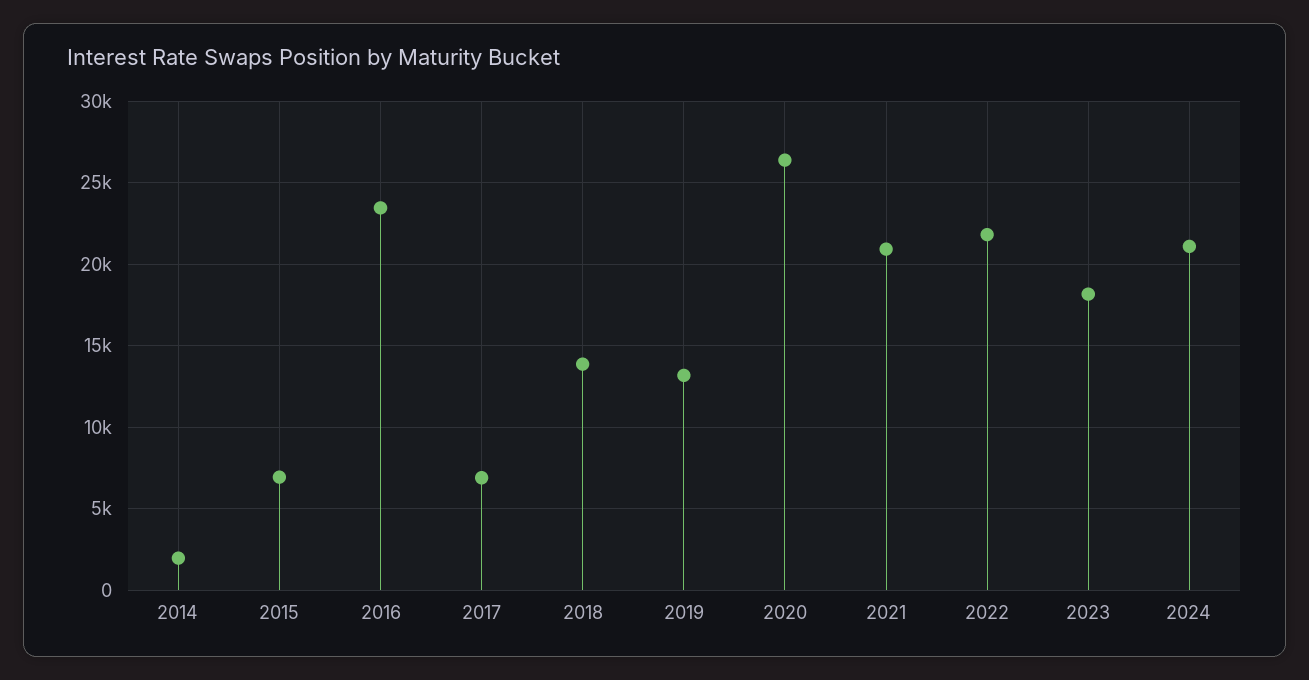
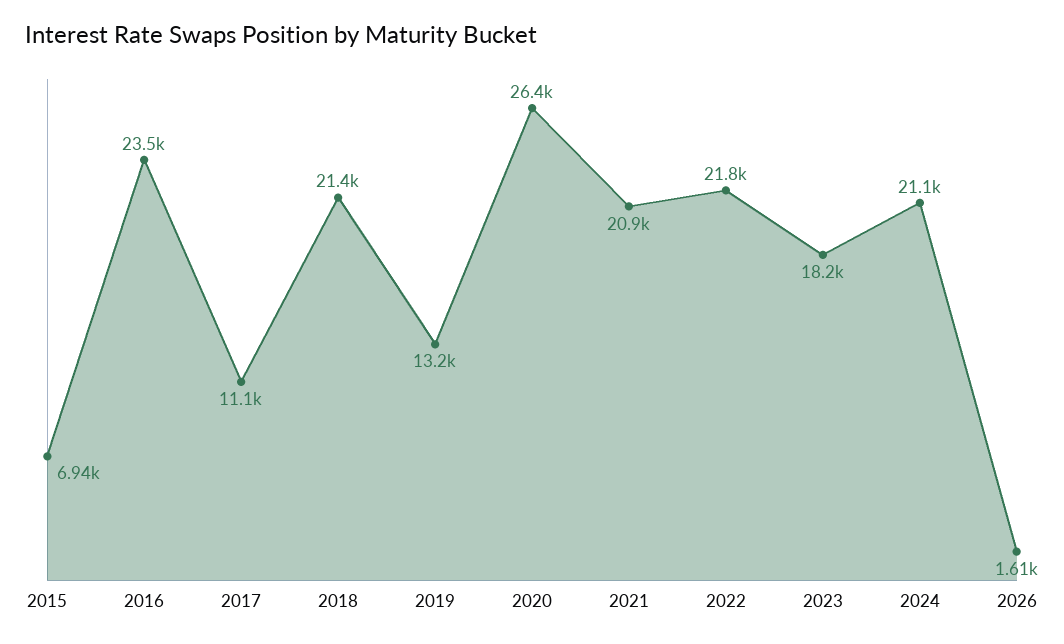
2014: 2000 -> none
2017: 7000 -> 11100
2018: 14000 -> 21400
2026: none -> 1610

